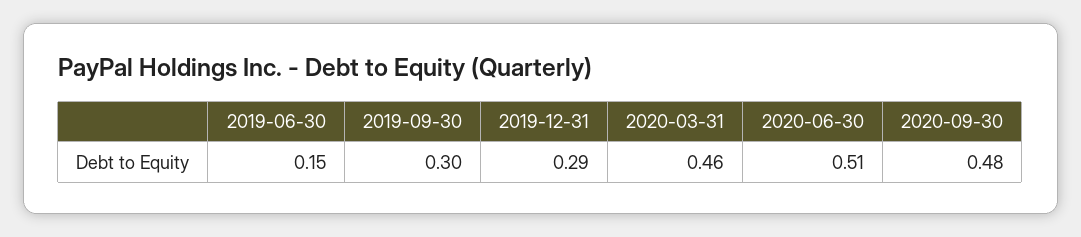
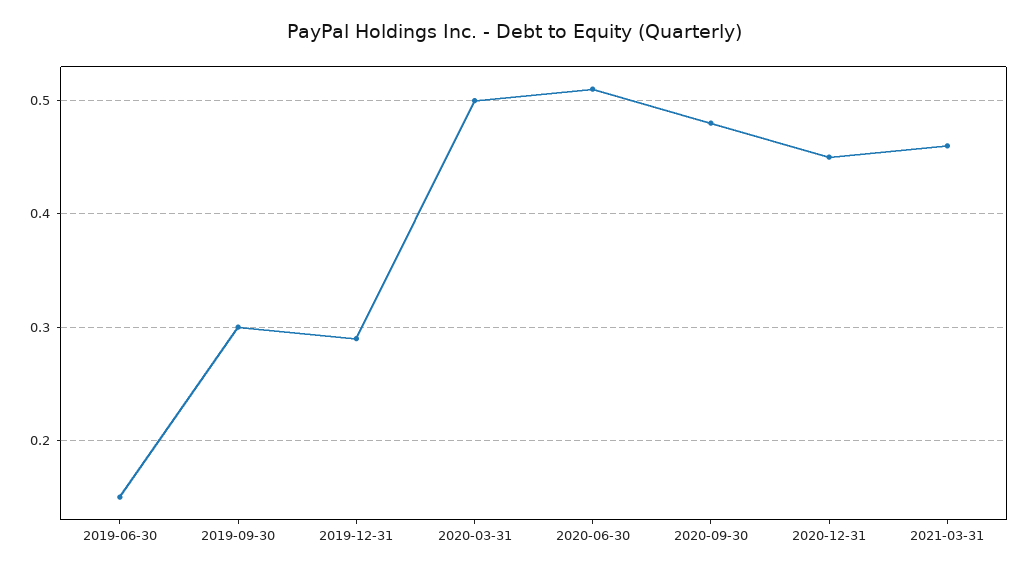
2020-03-31: 0.46 -> 0.5
2020-12-31: none -> 0.45
2021-03-31: none -> 0.46

